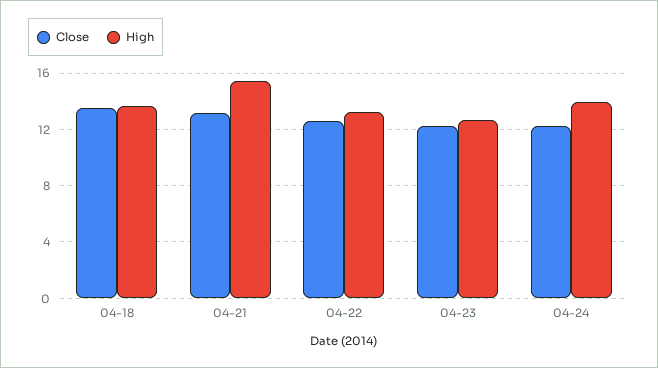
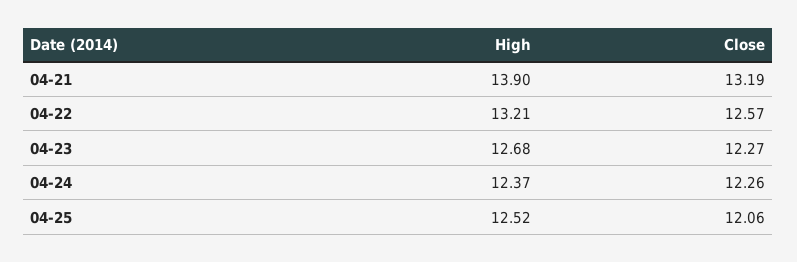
Close, 04-18: 13.5 -> none
High, 04-18: 13.5 -> none
High, 04-21: 15.5 -> 13.9
High, 04-24: 14 -> 12.37
High, 04-25: none -> 12.52
Close, 04-25: none -> 12.06

